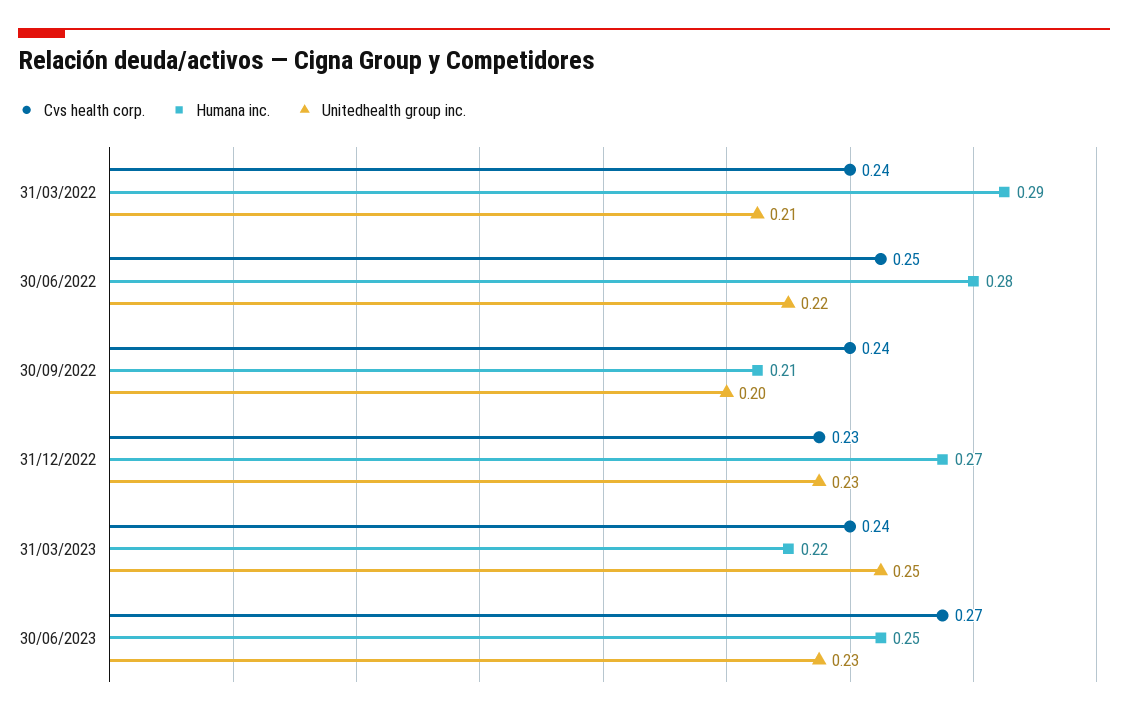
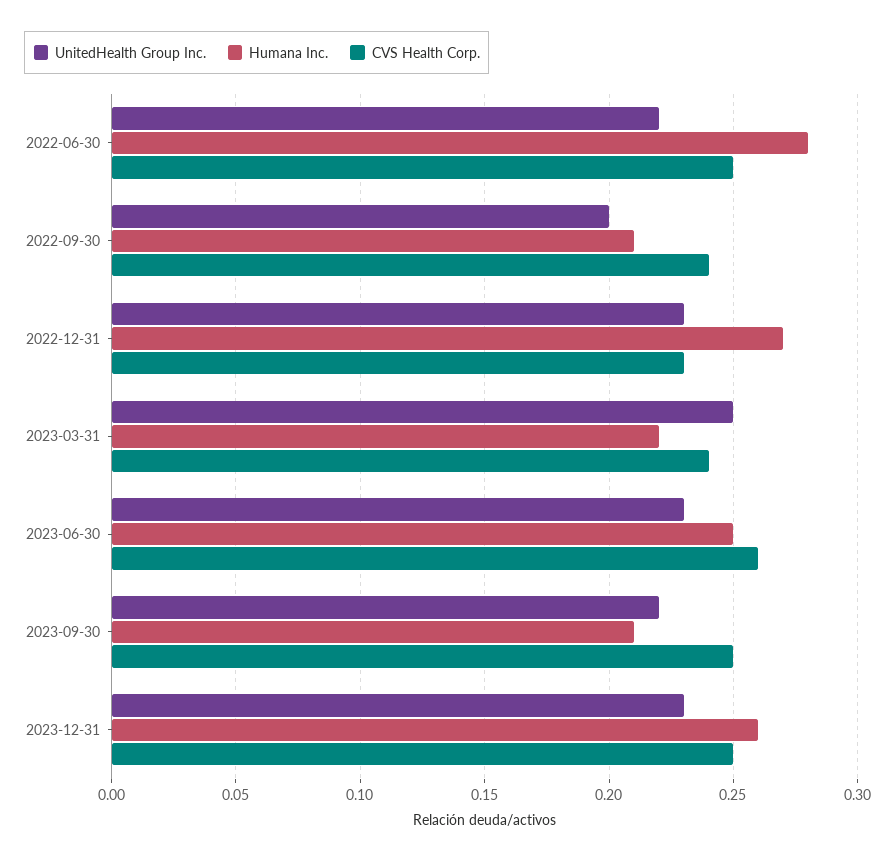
Cvs health corp., 31/03/2022: 0.24 -> none
Humana inc., 31/03/2022: 0.29 -> none
Unitedhealth group inc., 31/03/2022: 0.21 -> none
Cvs health corp., 30/06/2023: 0.27 -> 0.26
Unitedhealth group inc., 2023-09-30: none -> 0.22
Humana inc., 2023-09-30: none -> 0.21
Cvs health corp., 2023-09-30: none -> 0.25
Unitedhealth group inc., 2023-12-31: none -> 0.23
Humana inc., 2023-12-31: none -> 0.26
Cvs health corp., 2023-12-31: none -> 0.25

